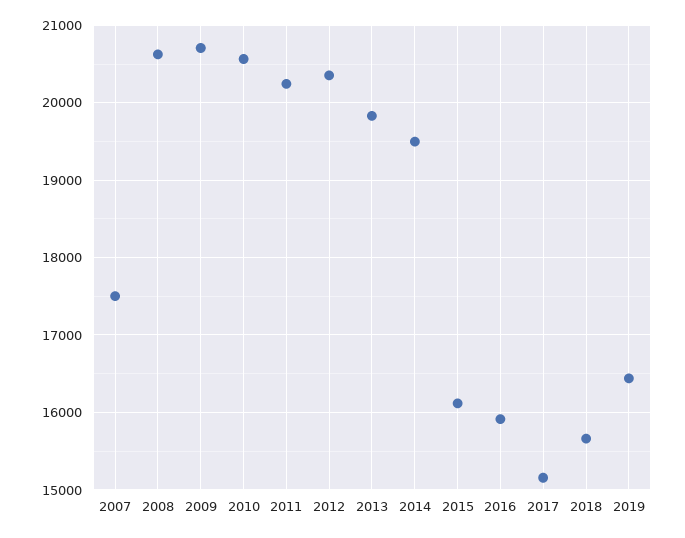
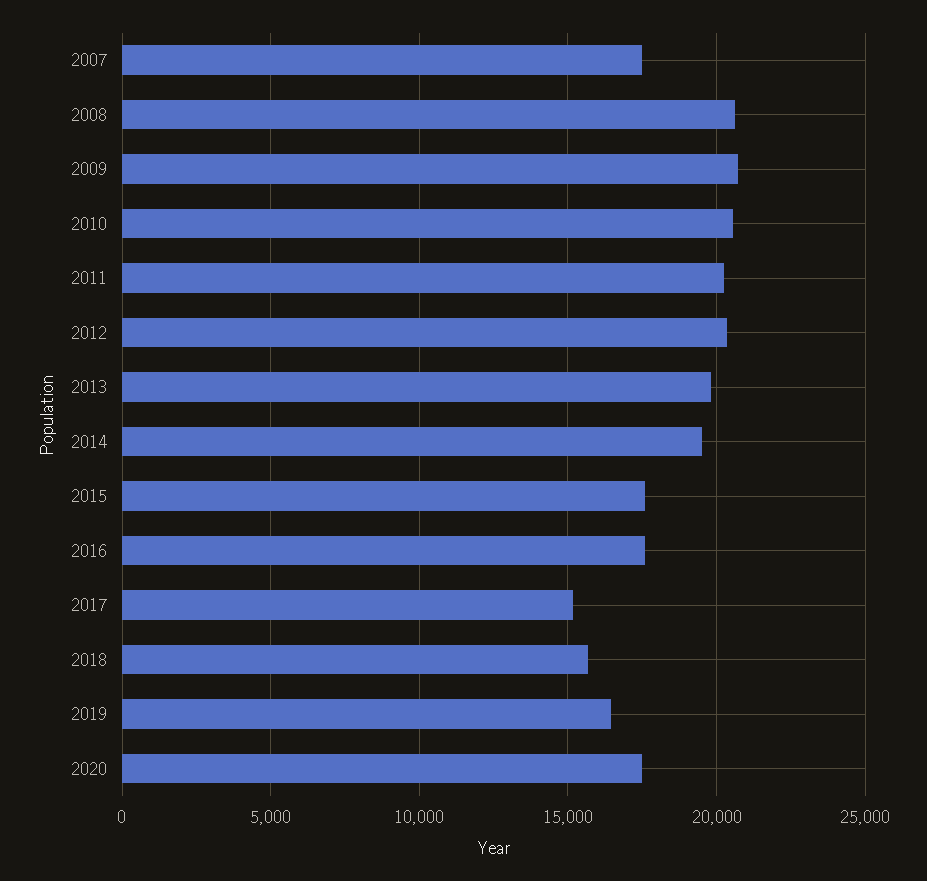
2015: 16100 -> 17500
2016: 15900 -> 17500
2020: none -> 17500

